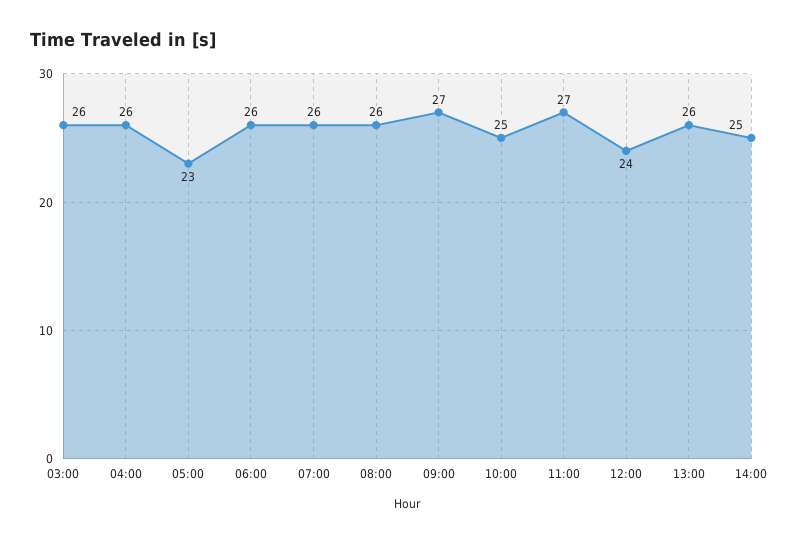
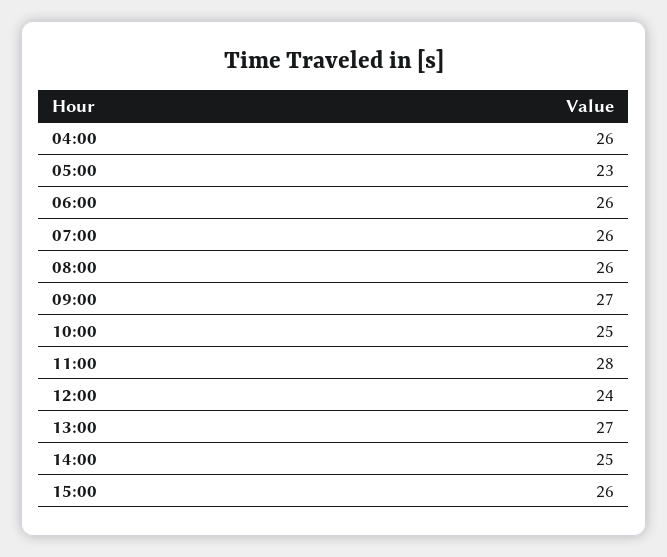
03:00: 26 -> none
11:00: 27 -> 28
13:00: 26 -> 27
15:00: none -> 26

